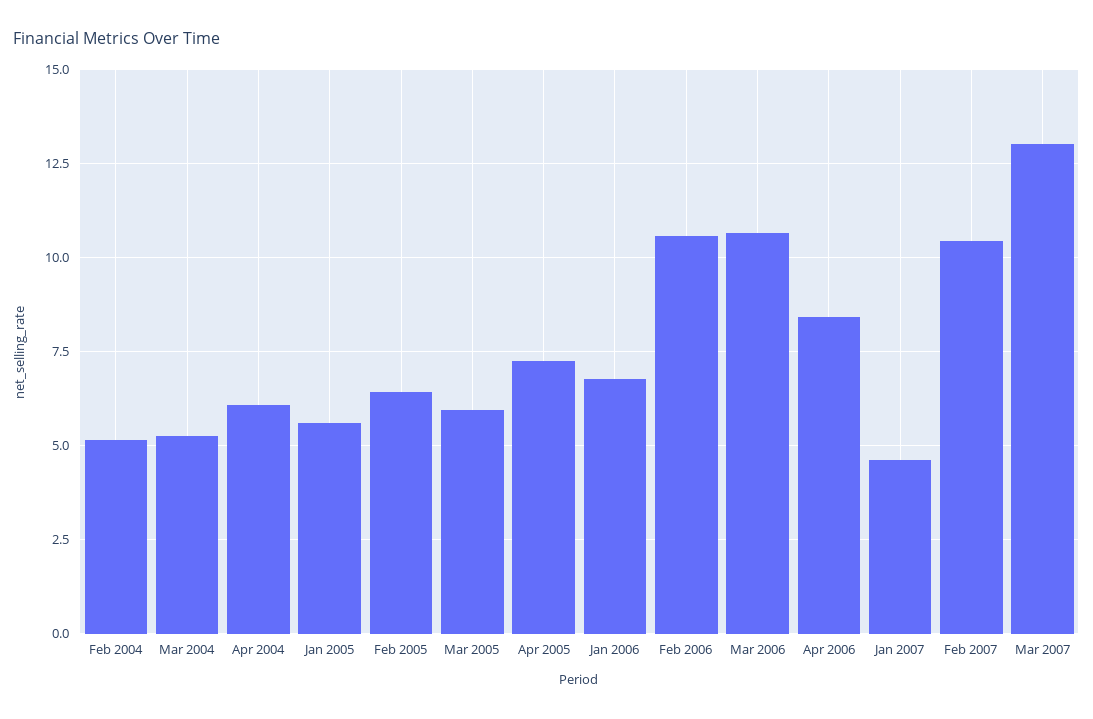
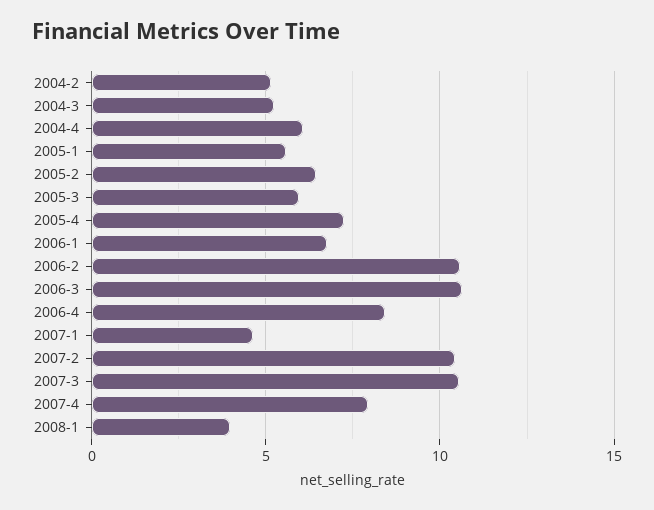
Mar 2007: 13 -> 10.5
2007-4: none -> 8
2008-1: none -> 4

